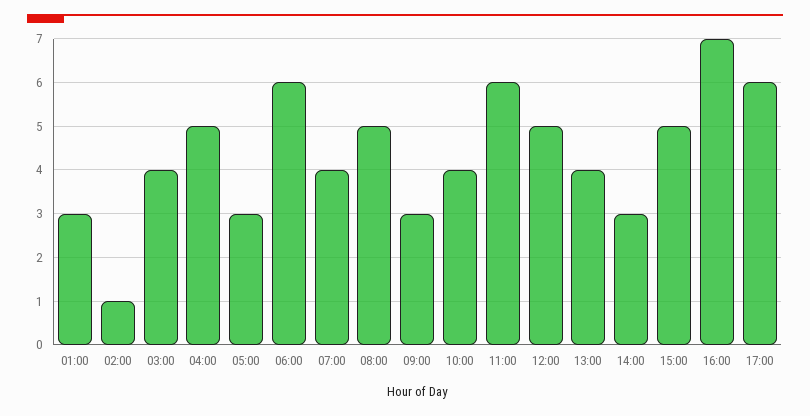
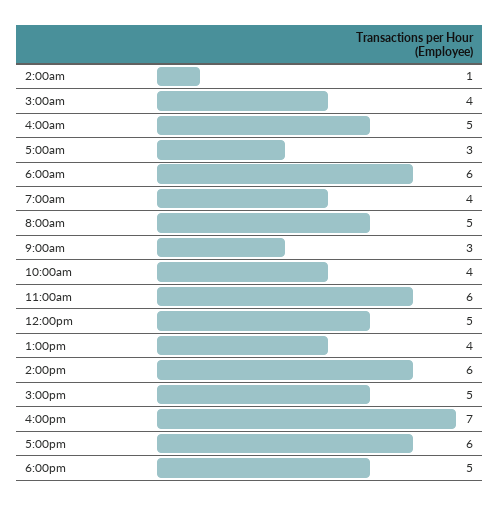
01:00: 3 -> none
14:00: 3 -> 6
6:00pm: none -> 5

